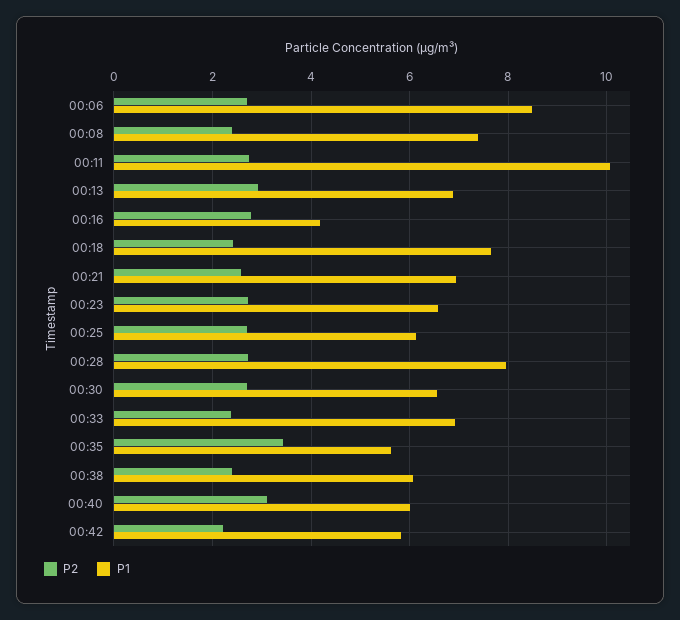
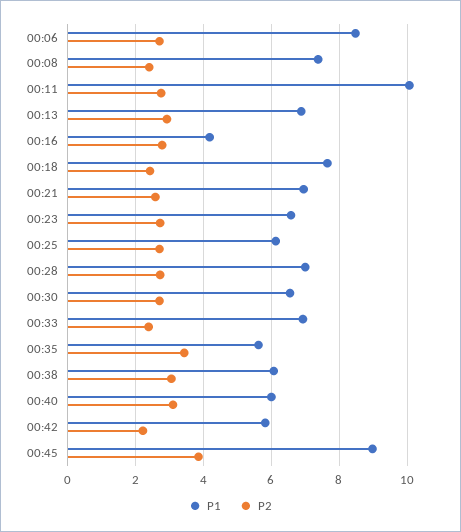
P1, 00:28: 8 -> 7
P2, 00:38: 2.4 -> 3
P1, 00:45: none -> 9
P2, 00:45: none -> 3.8

